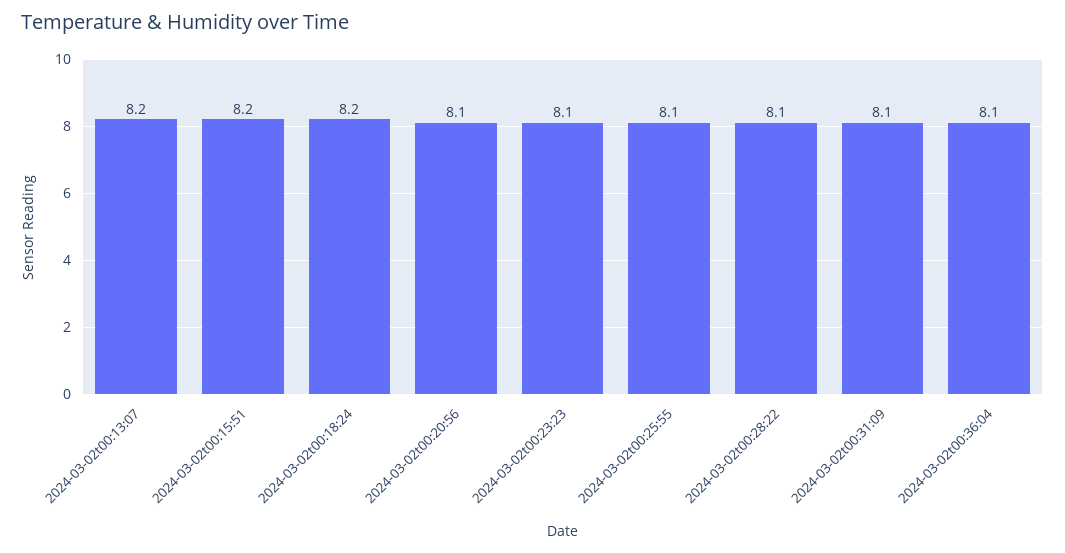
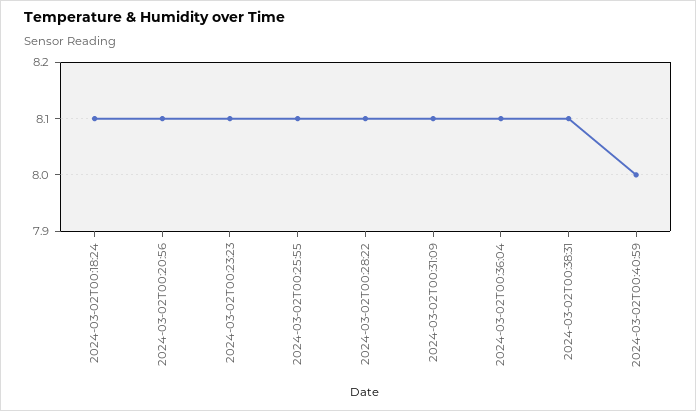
2024-03-02t00:13:07: 8.2 -> none
2024-03-02t00:15:51: 8.2 -> none
2024-03-02t00:18:24: 8.2 -> 8.1
2024-03-02T00:38:31: none -> 8.1
2024-03-02T00:40:59: none -> 8

